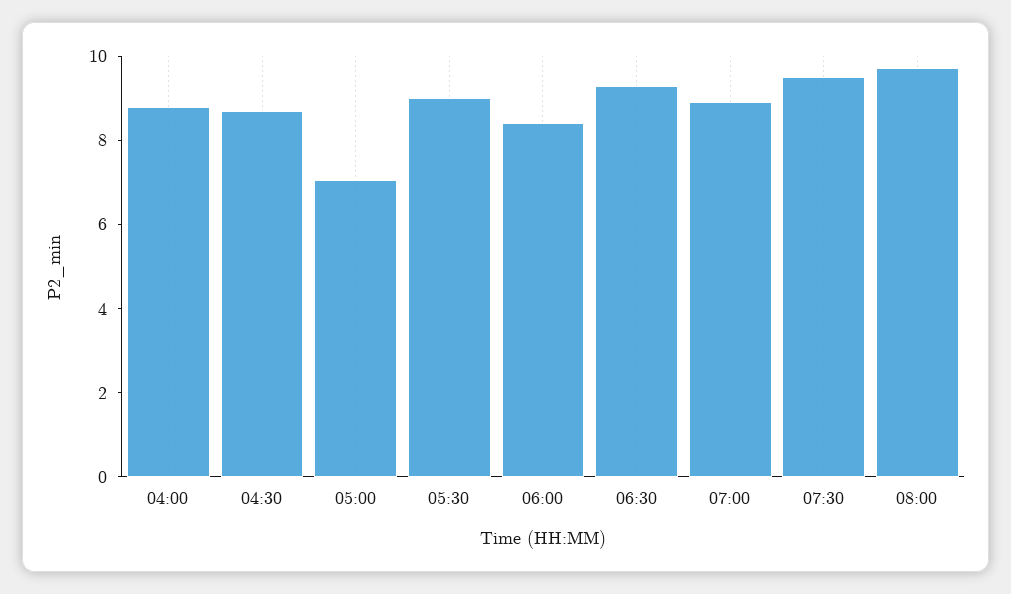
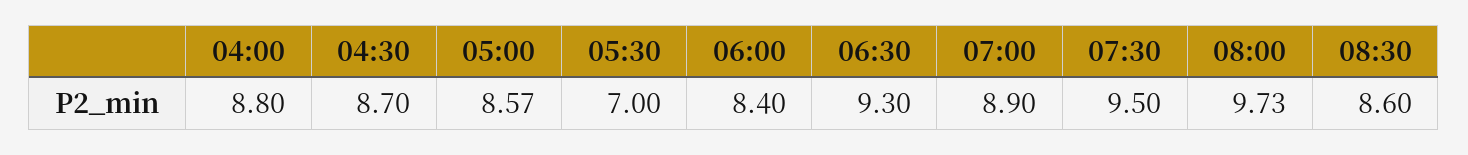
05:00: 7 -> 8.57
05:30: 9 -> 7
08:30: none -> 8.6

